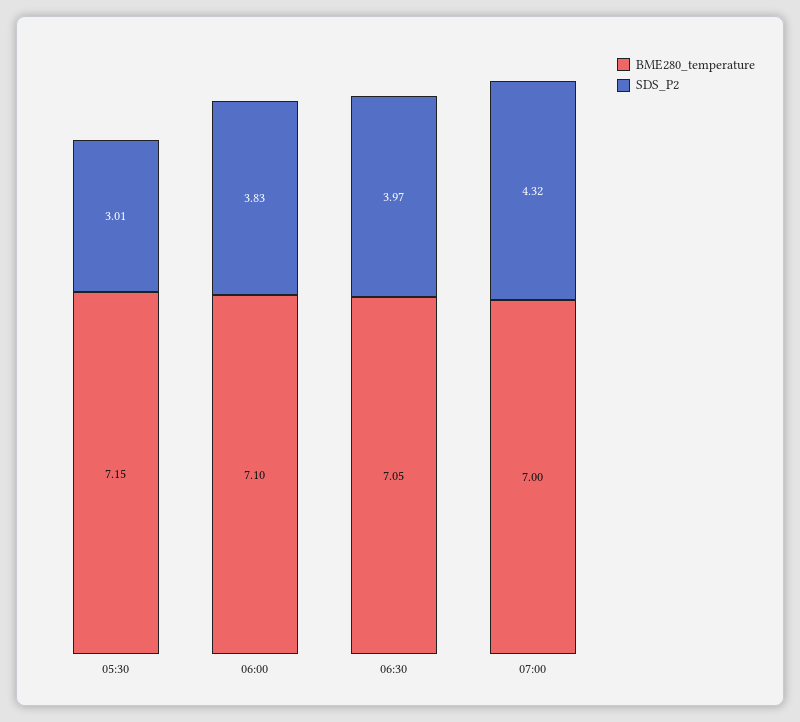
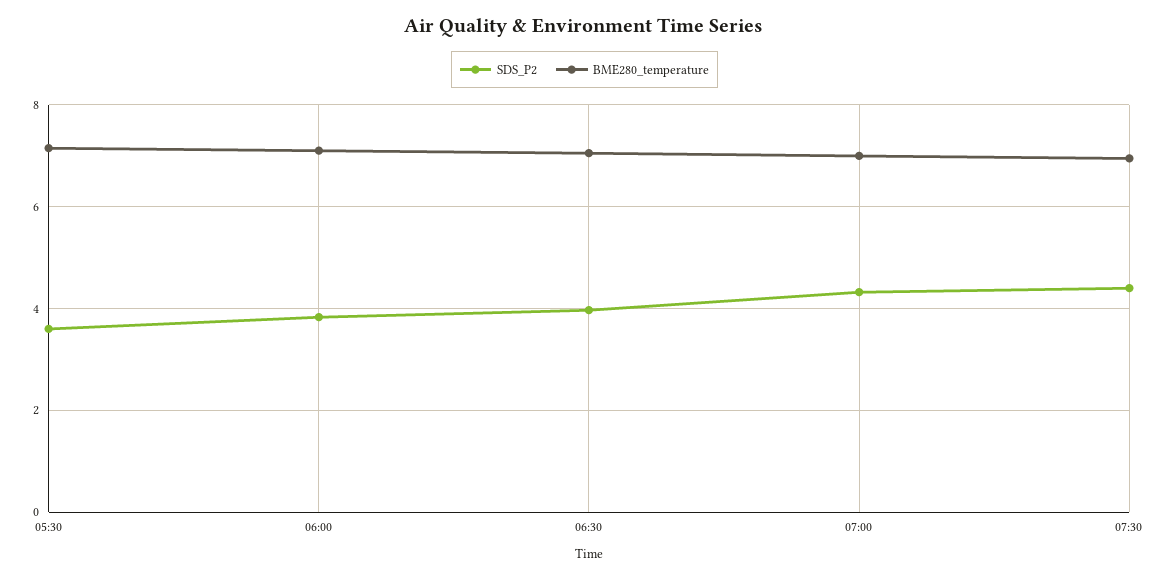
SDS_P2, 05:30: 3.01 -> 3.6
SDS_P2, 07:30: none -> 4.4
BME280_temperature, 07:30: none -> 7

